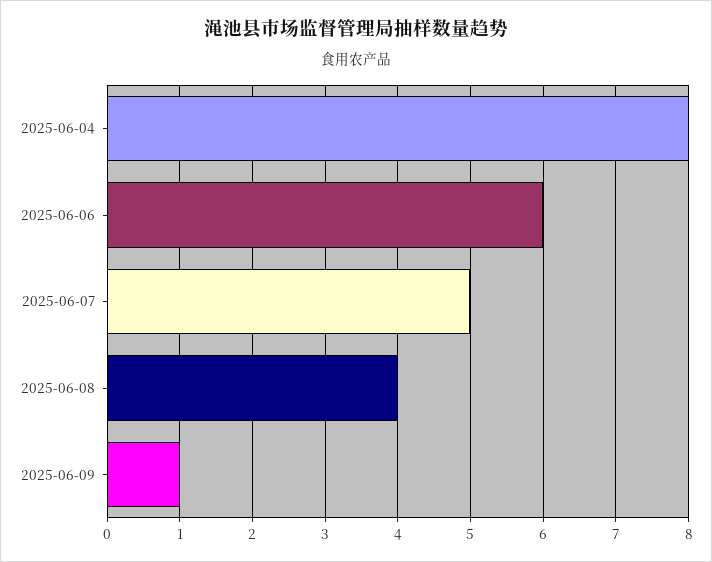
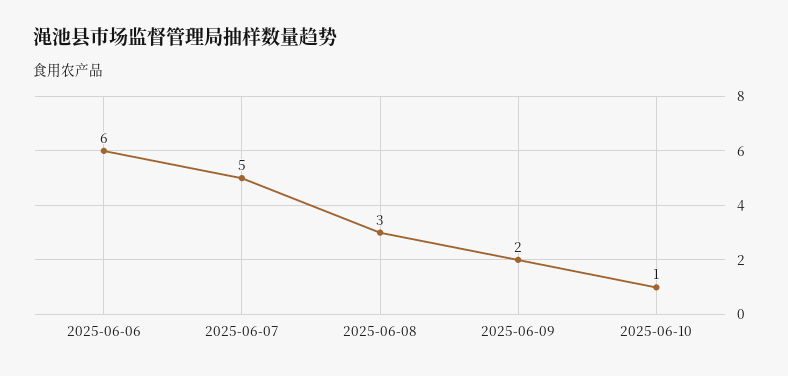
2025-06-04: 8 -> none
2025-06-08: 4 -> 3
2025-06-09: 1 -> 2
2025-06-10: none -> 1

